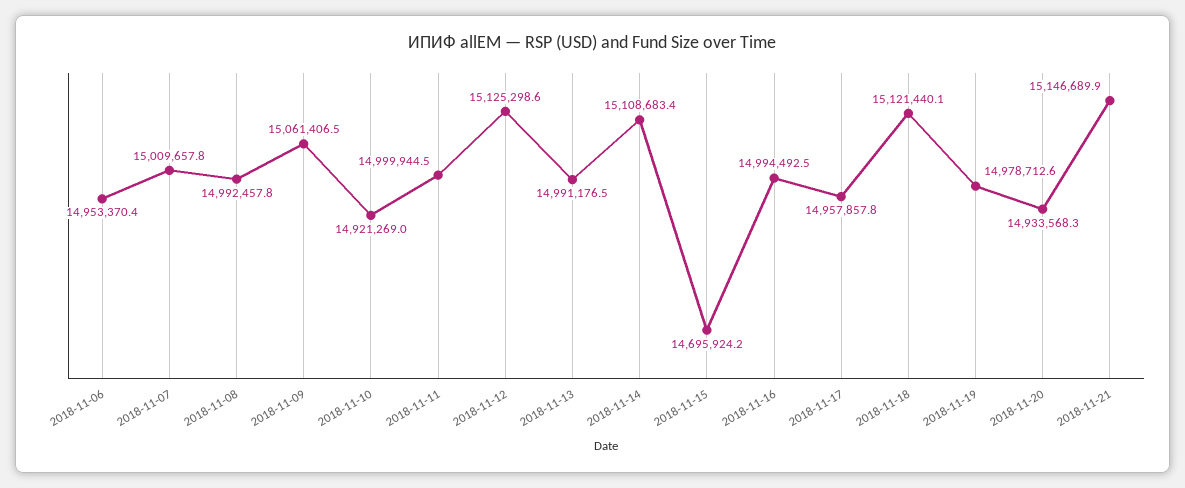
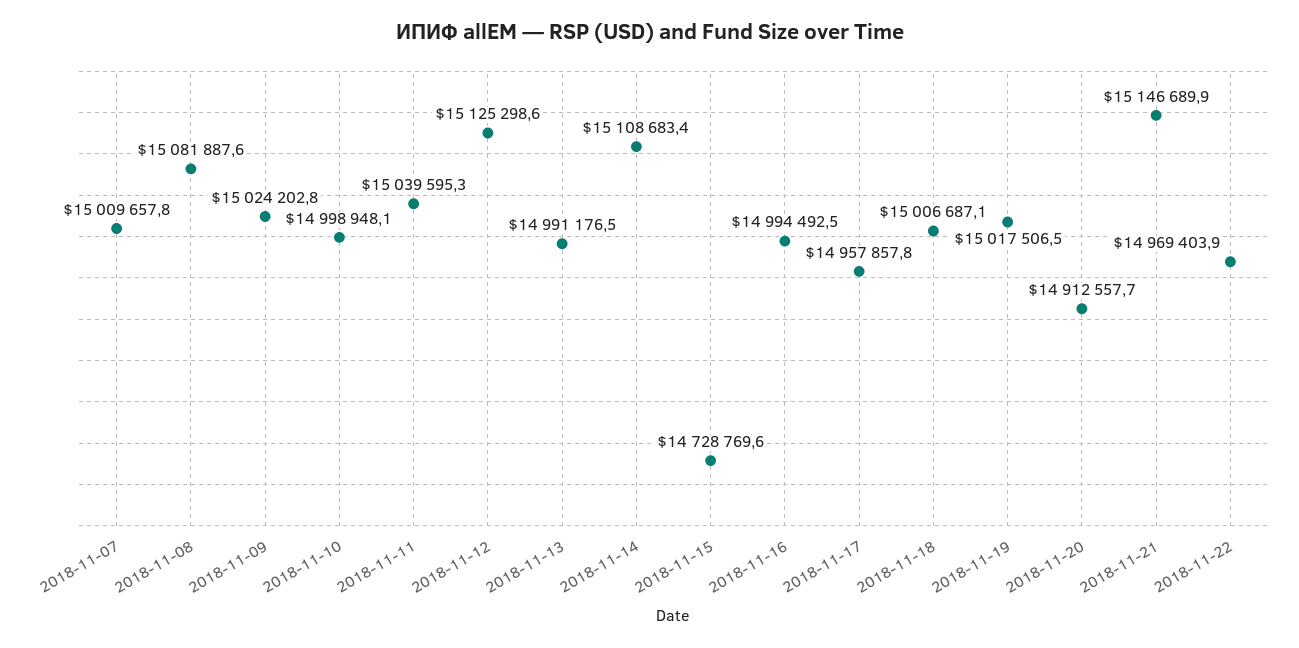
2018-11-06: 14953370.4 -> none
2018-11-08: 14992457.8 -> 15081887.6
2018-11-09: 15061406.5 -> 15024202.8
2018-11-10: 14921269 -> 14998948.1
2018-11-11: 14999944.5 -> 15039595.3
2018-11-15: 14695924.2 -> 14728769.6
2018-11-18: 15121440.1 -> 15006687.1
2018-11-19: 14978712.6 -> 15017506.5
2018-11-20: 14933568.3 -> 14912557.7
2018-11-22: none -> 14969403.9

